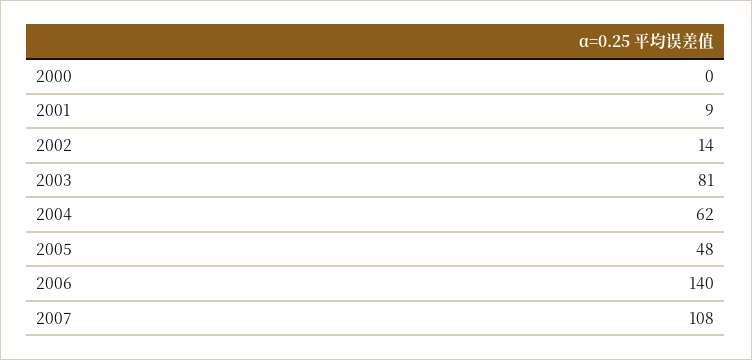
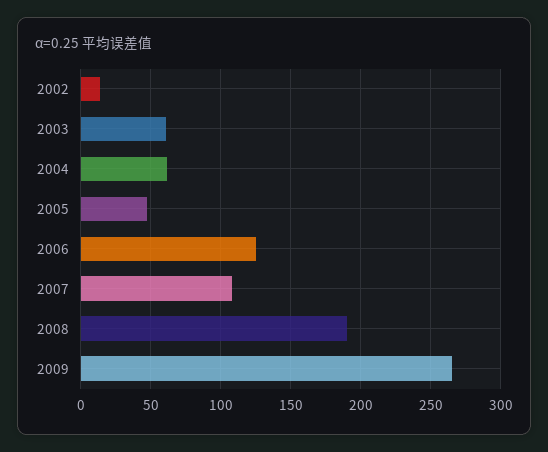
2000: 0 -> none
2001: 9 -> none
2003: 81 -> 60
2006: 140 -> 125
2008: none -> 190
2009: none -> 265

